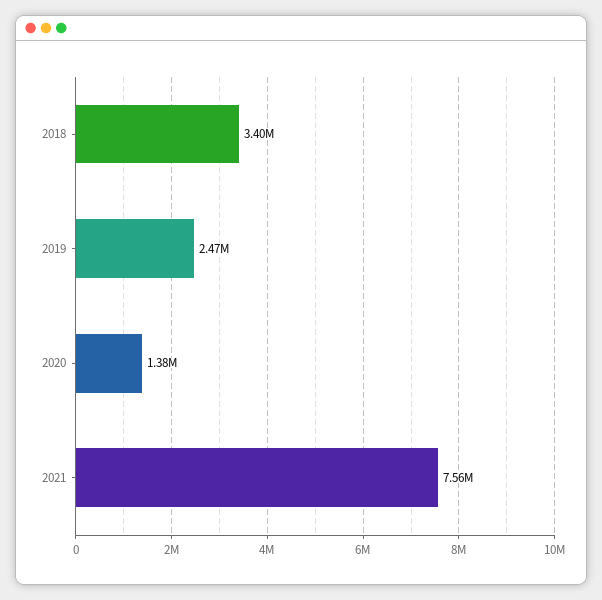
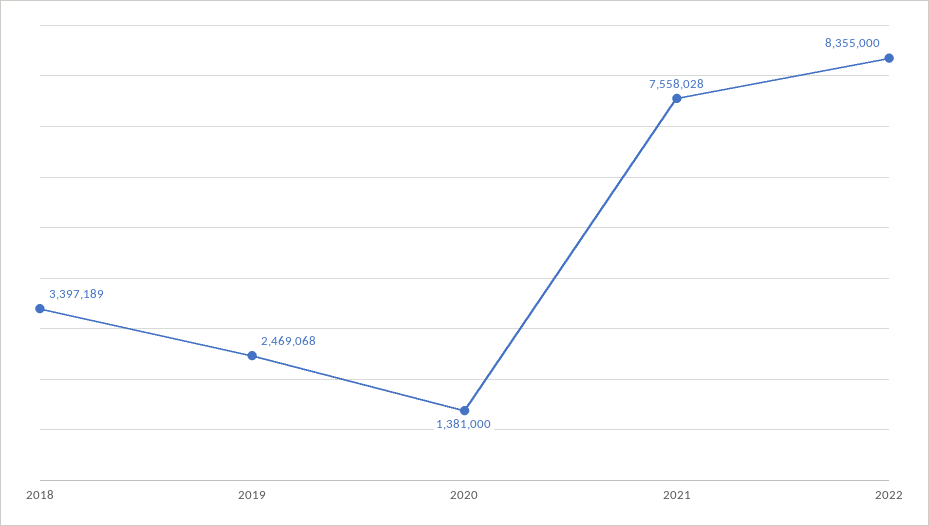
2022: none -> 8355000

